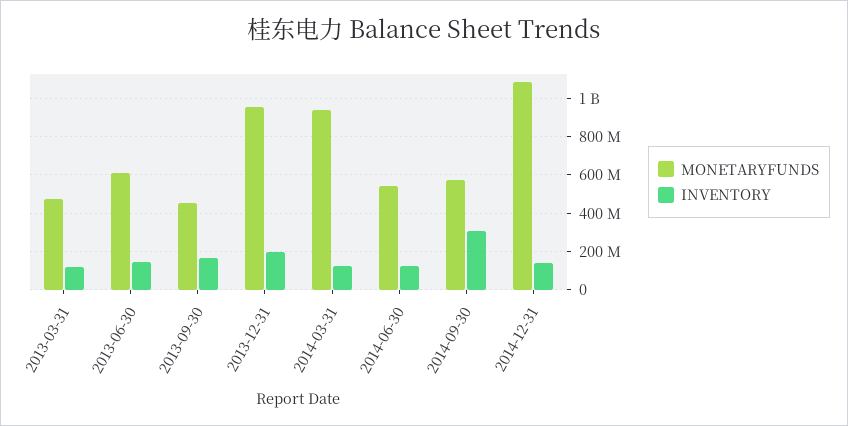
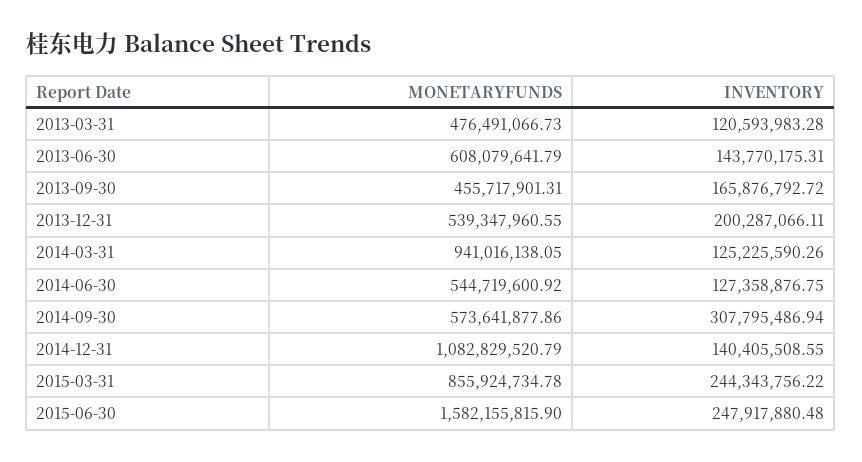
MONETARYFUNDS, 2013-12-31: 950000000 -> 539347960.55
MONETARYFUNDS, 2015-03-31: none -> 855924734.78
INVENTORY, 2015-03-31: none -> 244343756.22
MONETARYFUNDS, 2015-06-30: none -> 1582155815.9
INVENTORY, 2015-06-30: none -> 247917880.48

